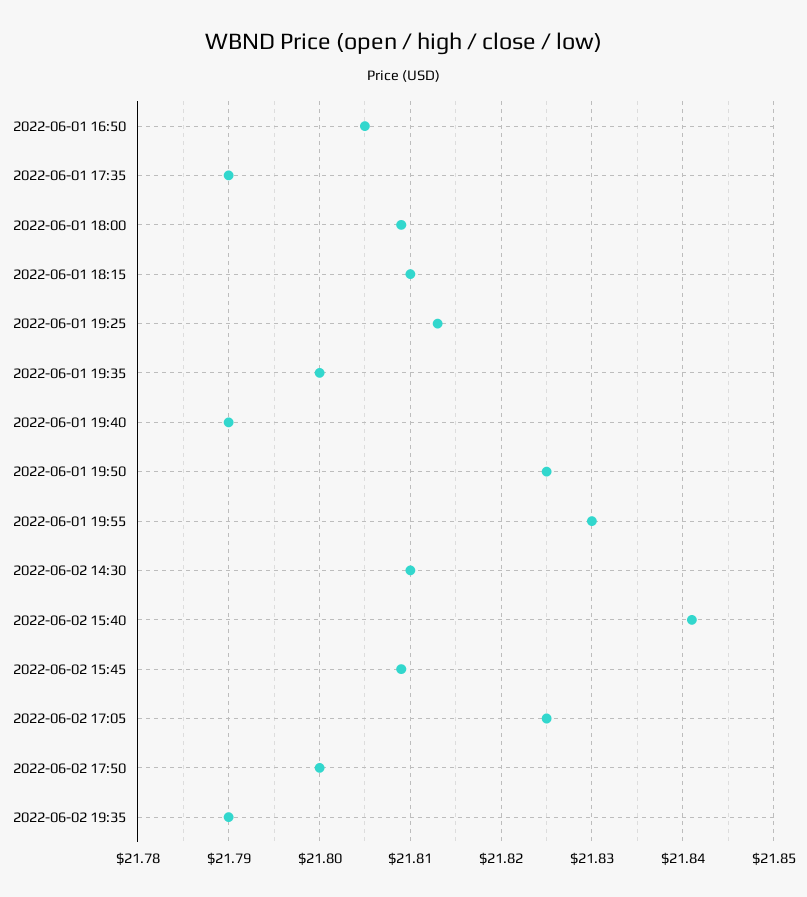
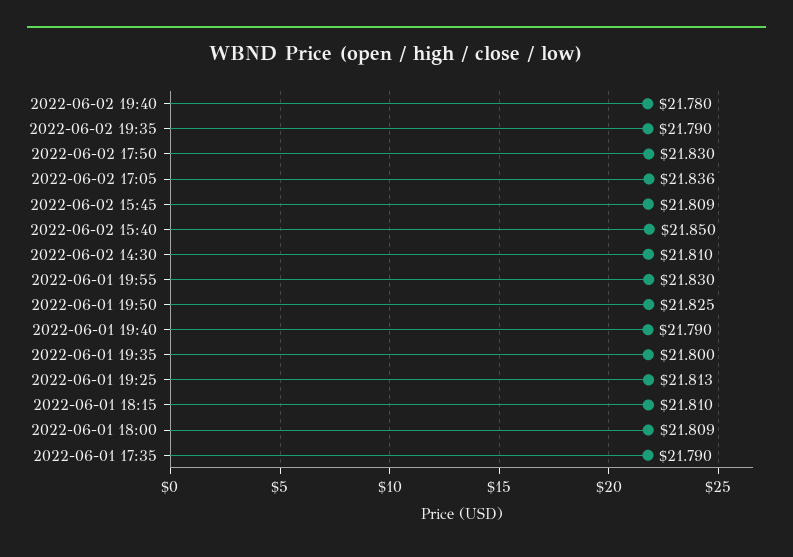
2022-06-01 16:50: 21.805 -> none
2022-06-02 15:40: 21.841 -> 21.85
2022-06-02 17:05: 21.825 -> 21.836
2022-06-02 17:50: 21.8 -> 21.83
2022-06-02 19:40: none -> 21.78

